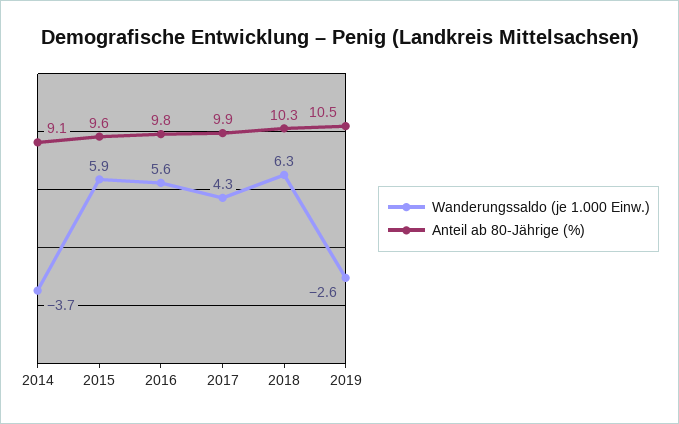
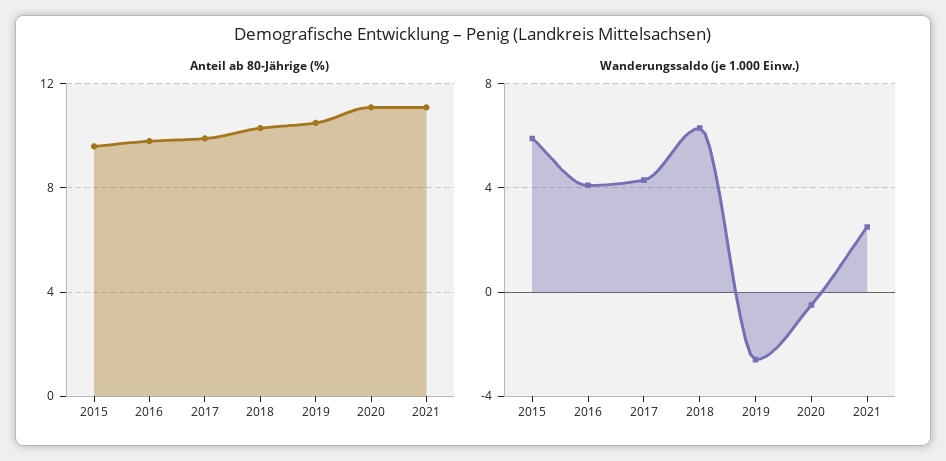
Wanderungssaldo (je 1.000 Einw.), 2014: -3.7 -> none
Anteil ab 80-Jährige (%), 2014: 9.1 -> none
Wanderungssaldo (je 1.000 Einw.), 2016: 5.6 -> 4
Anteil ab 80-Jährige (%), 2020: none -> 11
Anteil ab 80-Jährige (%), 2021: none -> 11
Wanderungssaldo (je 1.000 Einw.), 2020: none -> -0.5
Wanderungssaldo (je 1.000 Einw.), 2021: none -> 2.5

